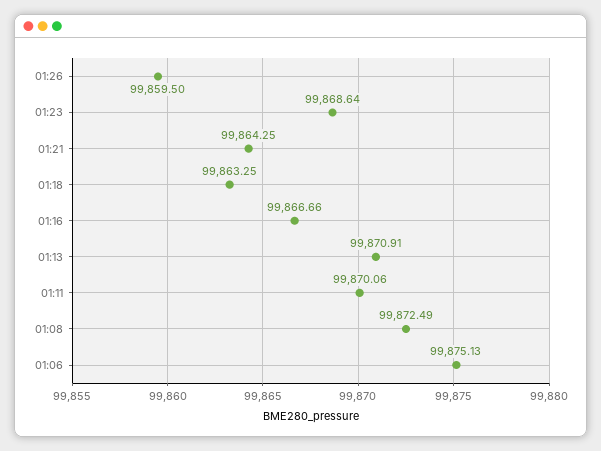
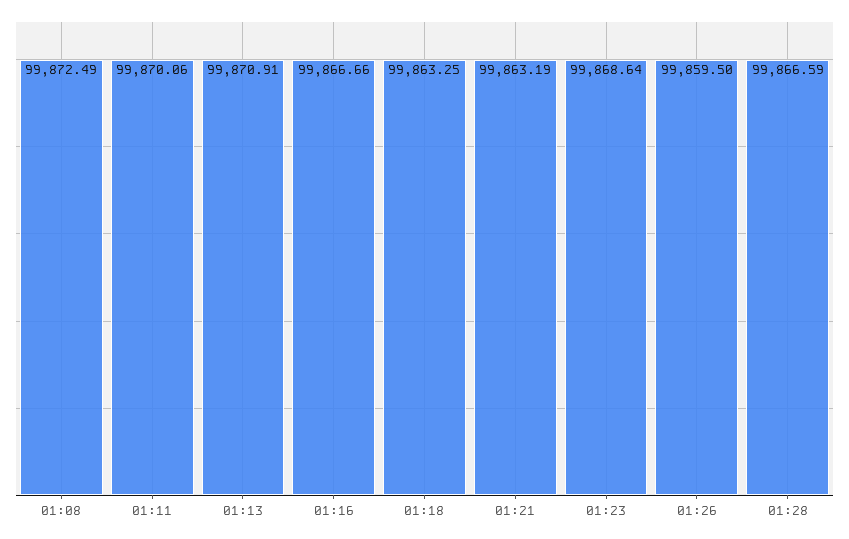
01:21: 99864.25 -> 99863.19
01:06: 99875.13 -> none
01:28: none -> 99866.59

